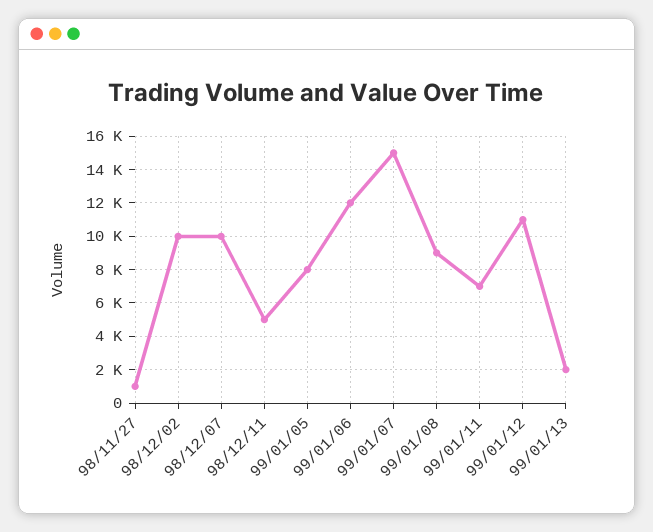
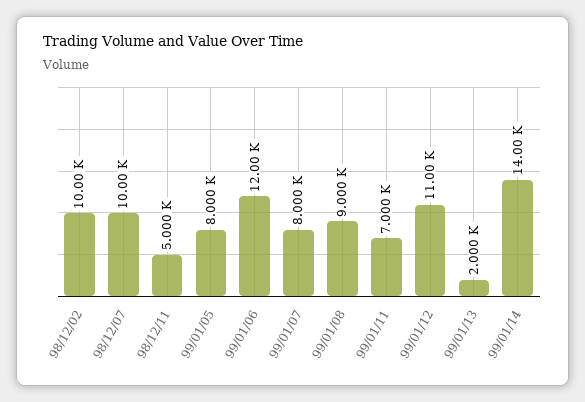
98/11/27: 1000 -> none
99/01/07: 15000 -> 8000
99/01/14: none -> 14000

